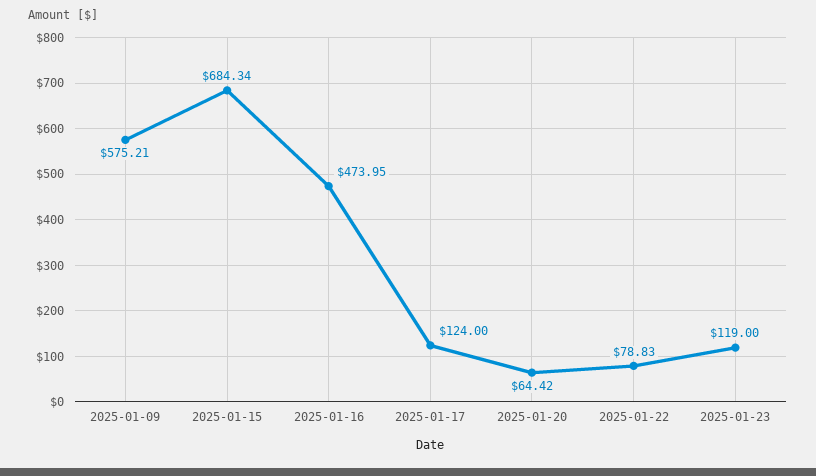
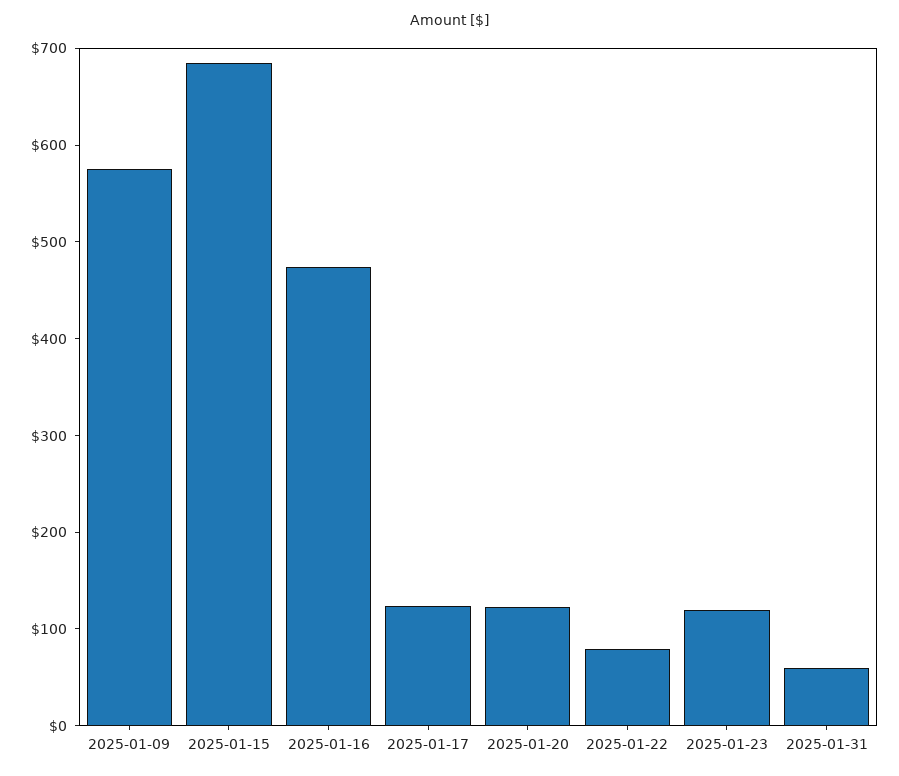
2025-01-20: 64.42 -> 120
2025-01-31: none -> 60

